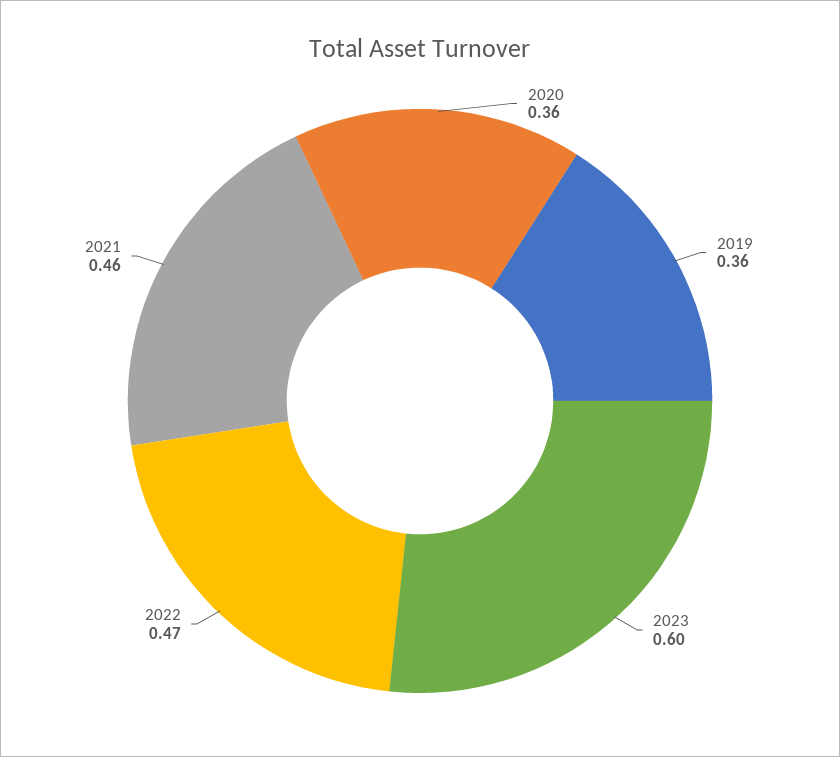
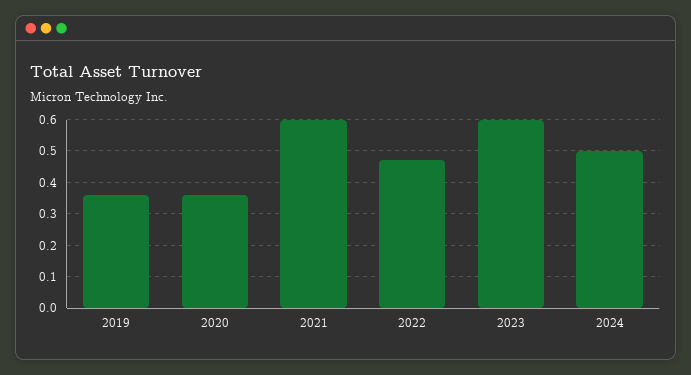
2021: 0.46 -> 0.6
2024: none -> 0.5

